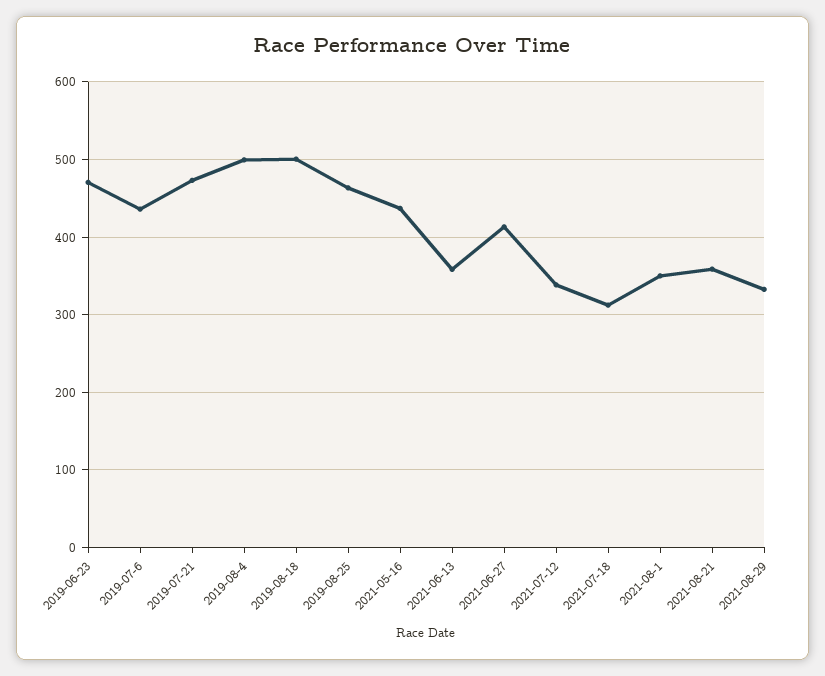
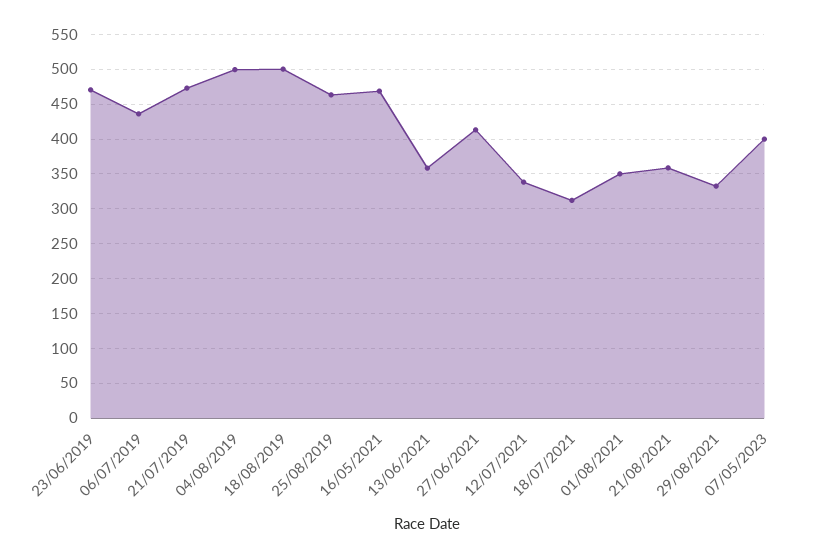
2021-05-16: 440 -> 470
07/05/2023: none -> 400

